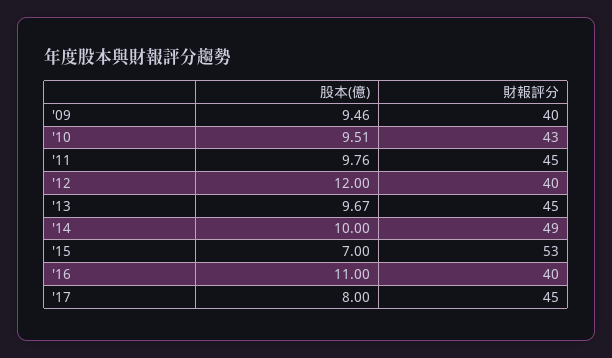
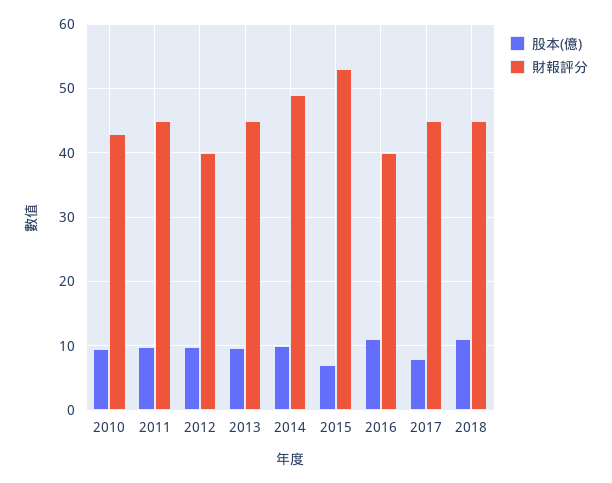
股本(億), '09: 9.46 -> none
財報評分, '09: 40 -> none
股本(億), '12: 12 -> 10
股本(億), 2018: none -> 11
財報評分, 2018: none -> 45

